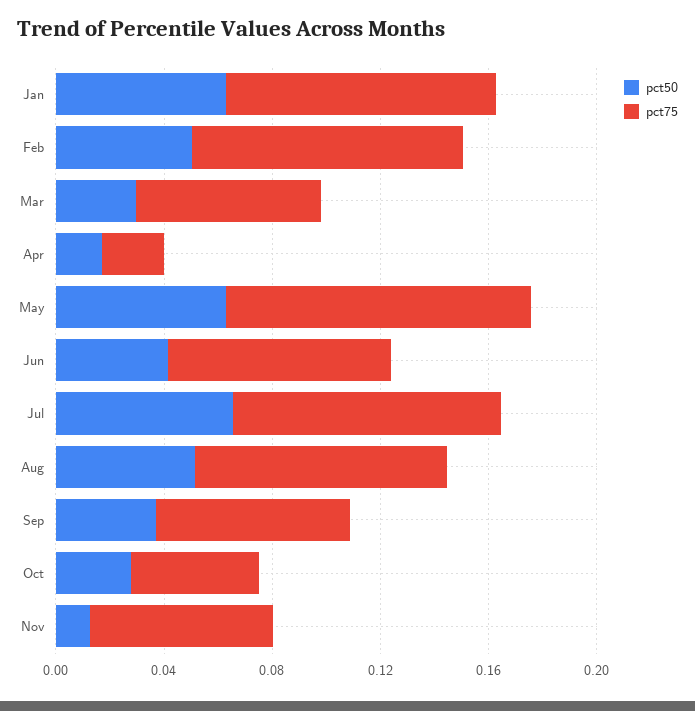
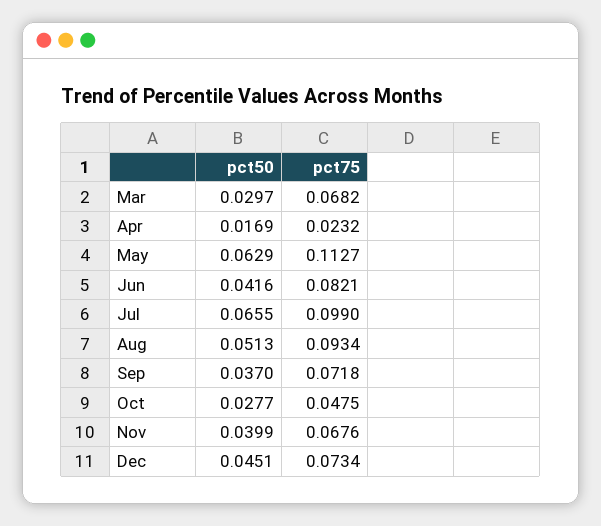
pct50, Jan: 0.06 -> none
pct75, Jan: 0.1 -> none
pct50, Feb: 0.05 -> none
pct75, Feb: 0.1 -> none
pct50, Nov: 0.01 -> 0.0399
pct50, Dec: none -> 0.0451
pct75, Dec: none -> 0.0734

